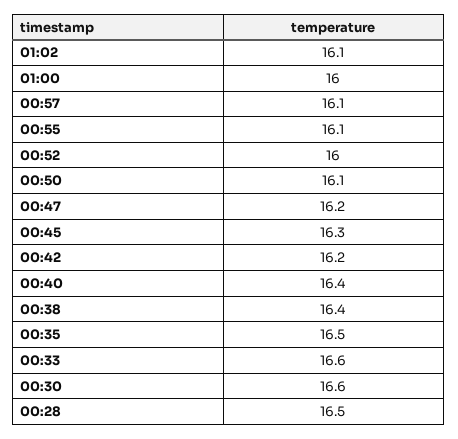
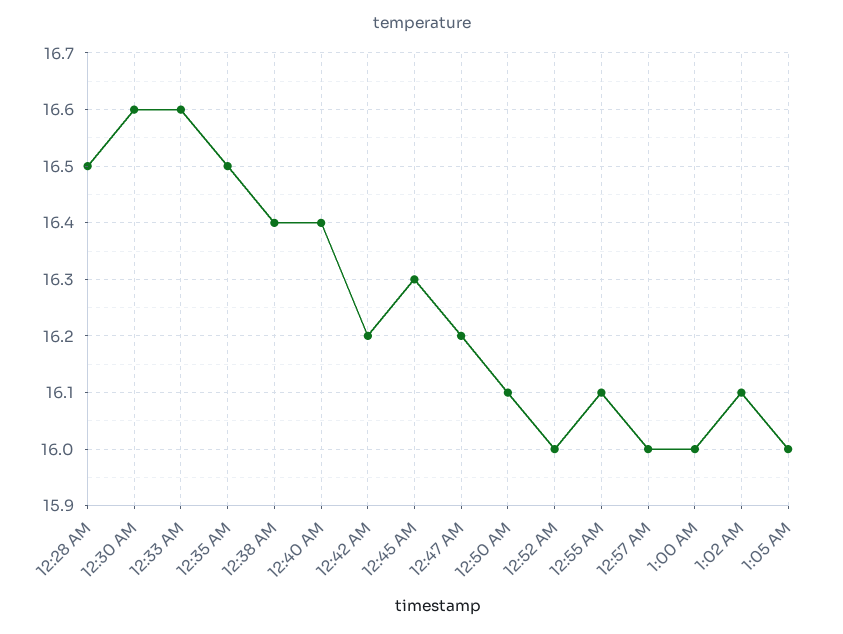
00:57: 16.1 -> 16
1:05 AM: none -> 16

